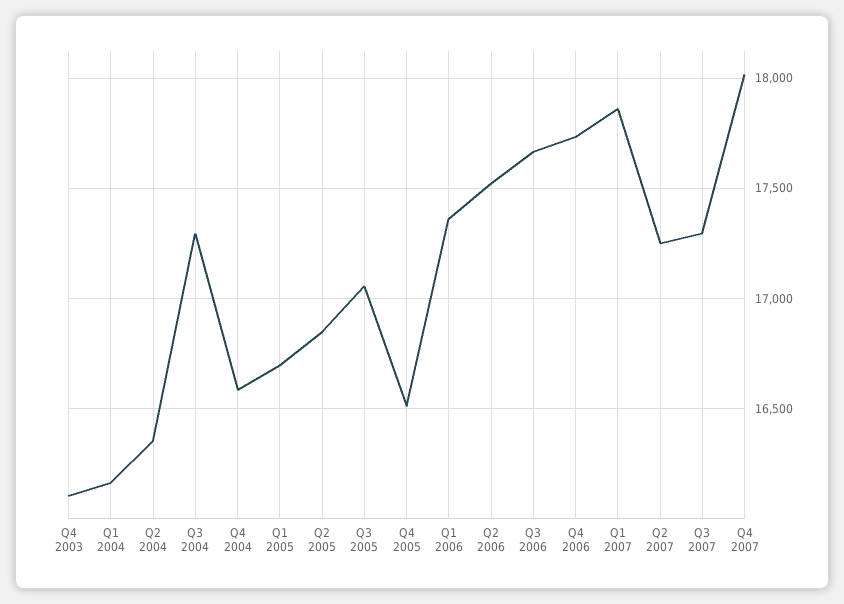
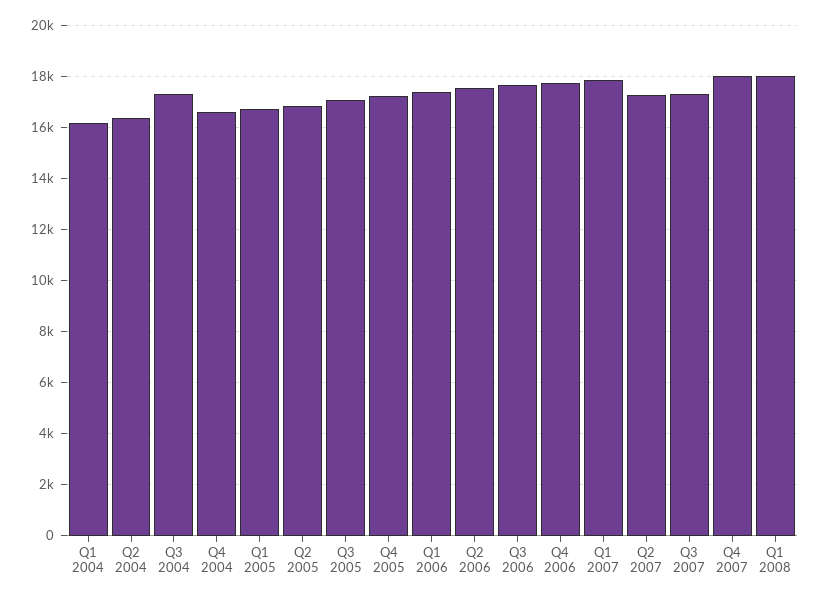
Q4 2003: 16100 -> none
Q4 2005: 16500 -> 17250
Q1 2008: none -> 18000

